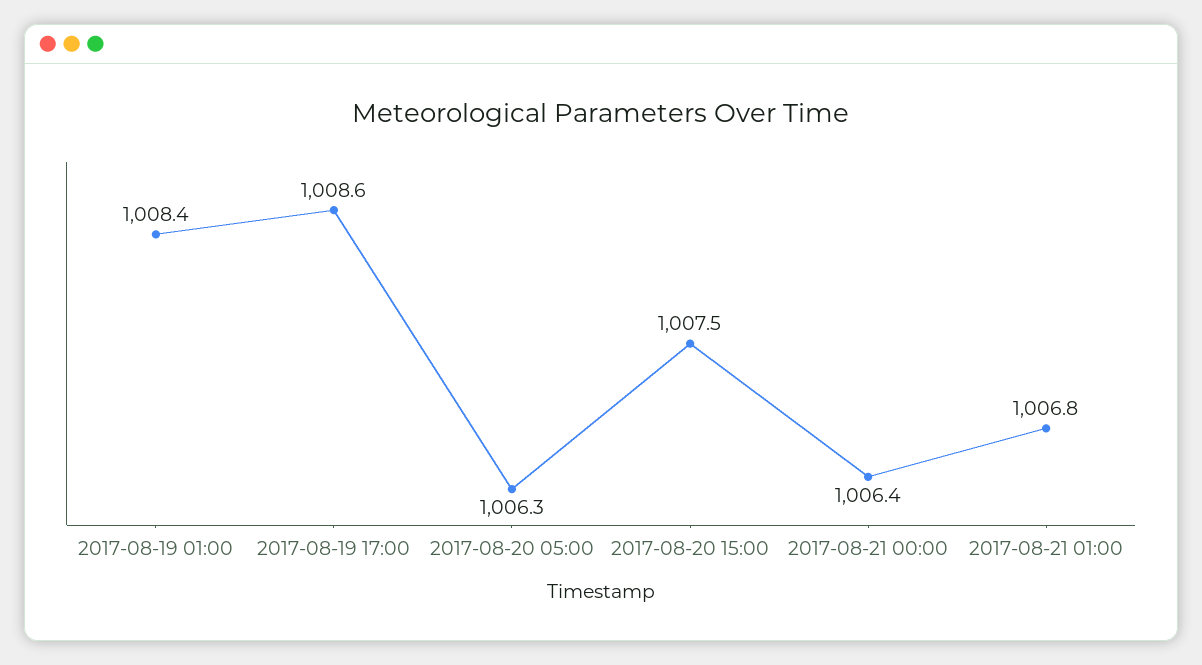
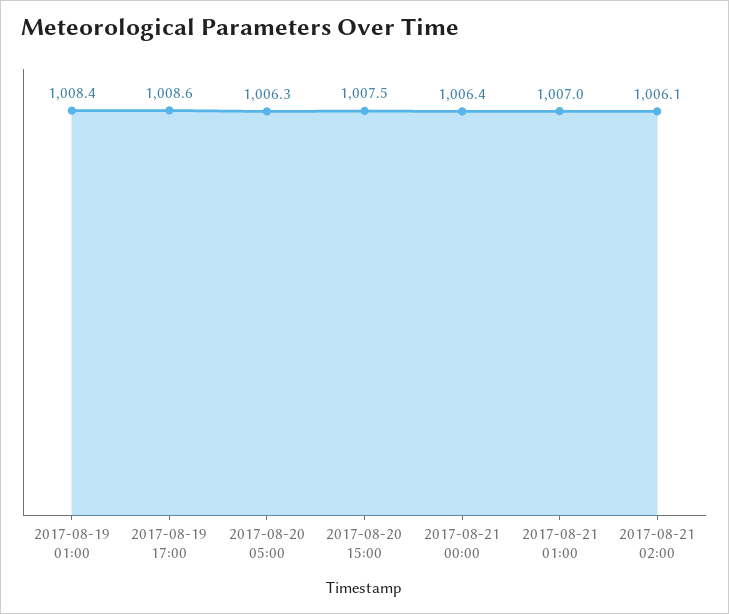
2017-08-21 01:00: 1006.8 -> 1007
2017-08-21 02:00: none -> 1006.1

